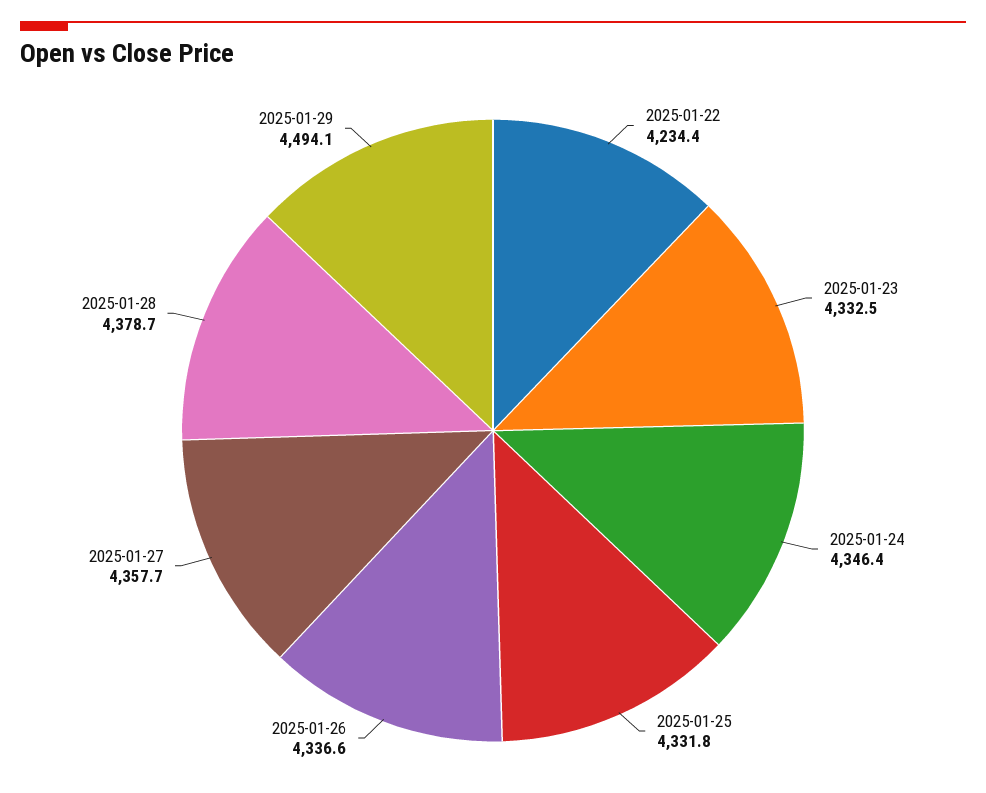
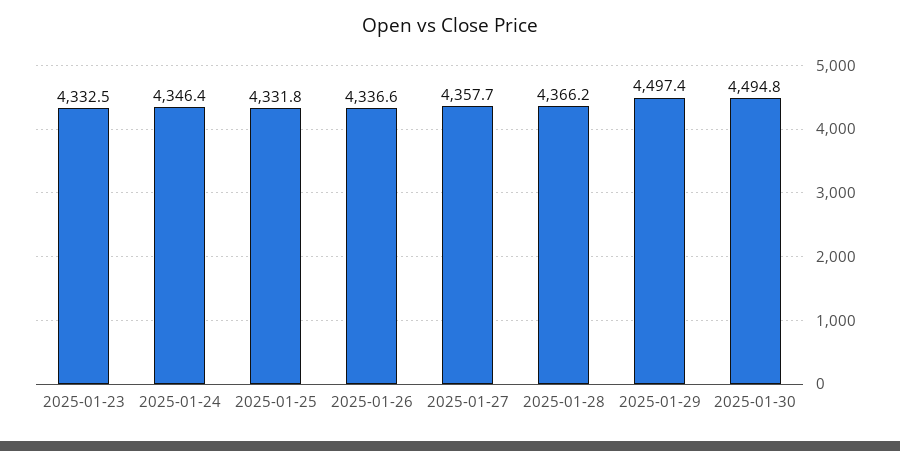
2025-01-22: 4234.4 -> none
2025-01-28: 4378.7 -> 4366.2
2025-01-29: 4494.1 -> 4497.4
2025-01-30: none -> 4494.8

